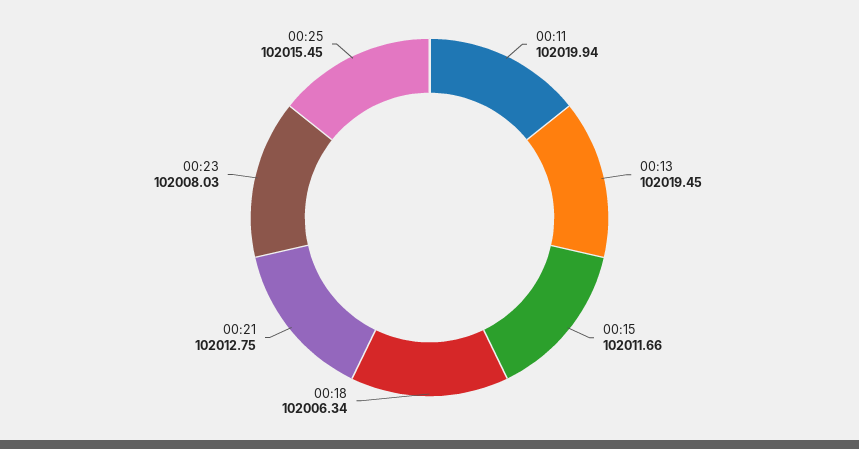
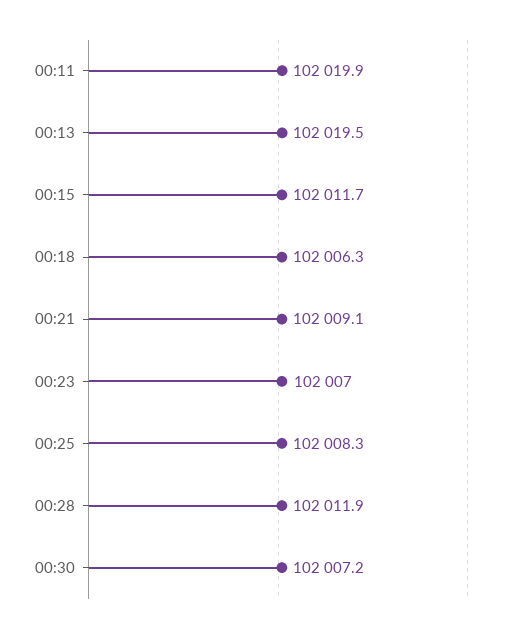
00:21: 102012.75 -> 102009.1
00:23: 102008.03 -> 102007
00:25: 102015.45 -> 102008.3
00:28: none -> 102011.9
00:30: none -> 102007.2

